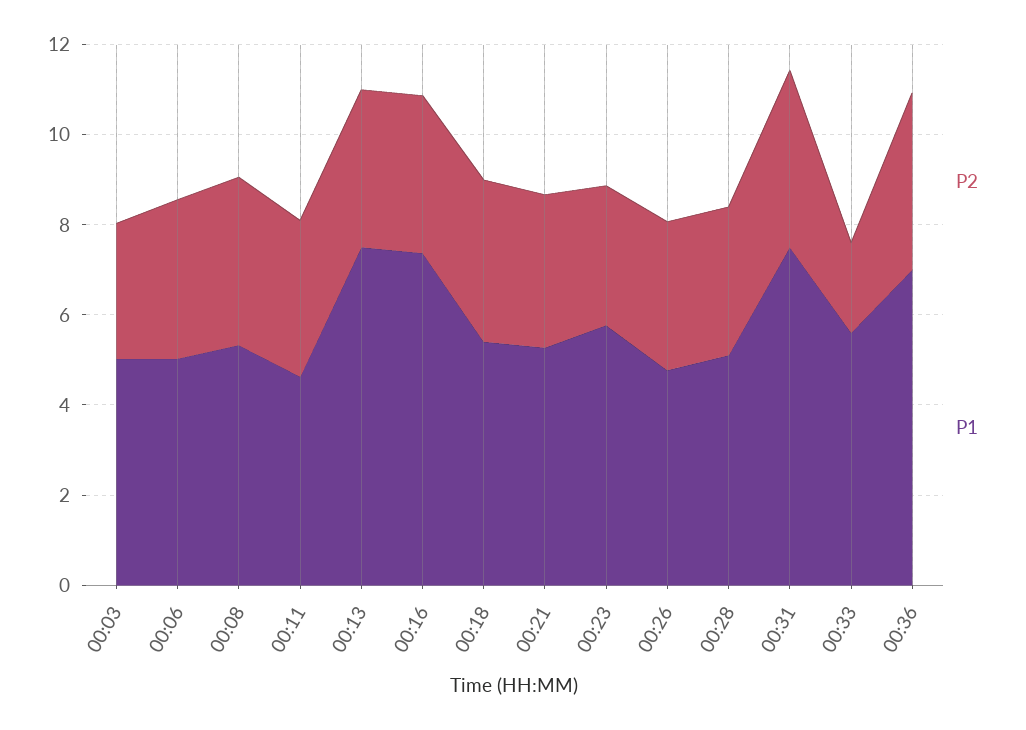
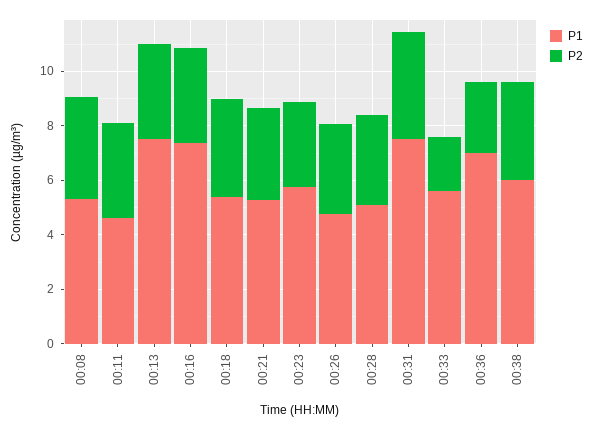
P2, 00:03: 3 -> none
P1, 00:03: 5 -> none
P2, 00:06: 3.5 -> none
P1, 00:06: 5 -> none
P2, 00:36: 4 -> 2.5
P1, 00:38: none -> 6
P2, 00:38: none -> 3.5

